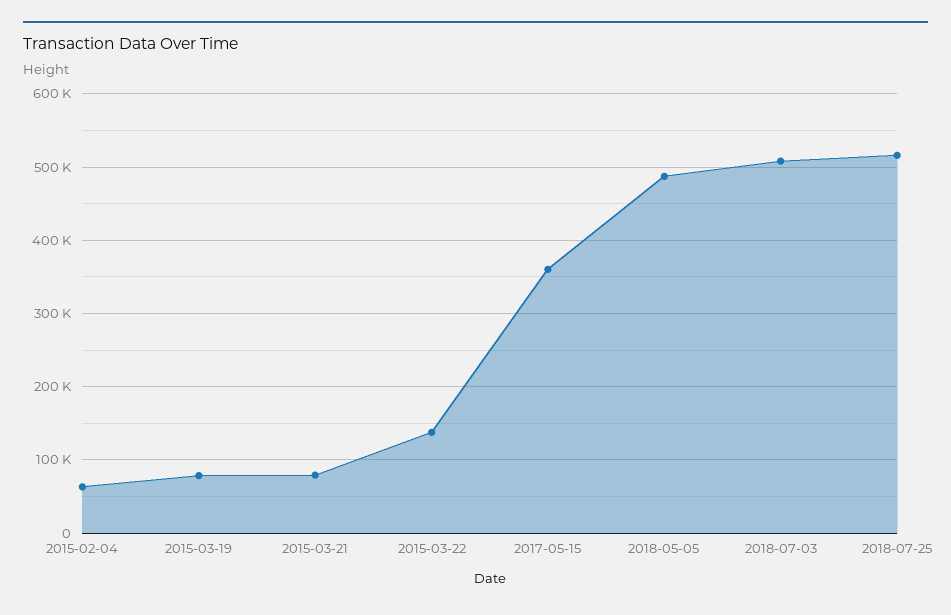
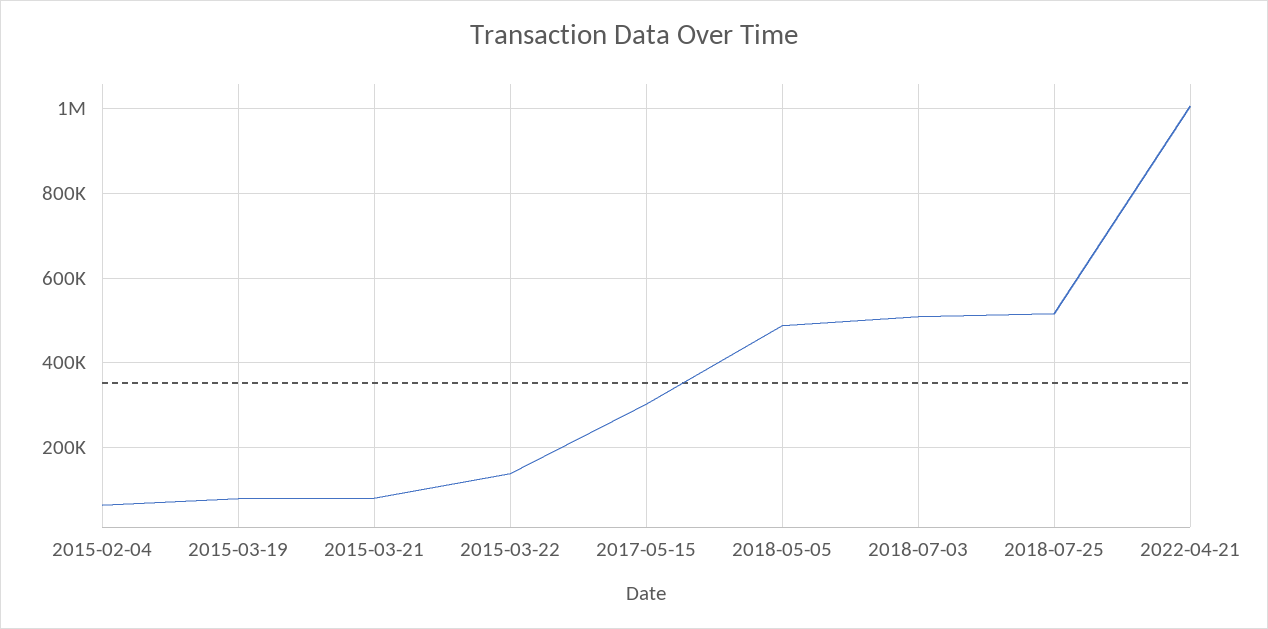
2017-05-15: 360000 -> 300000
2022-04-21: none -> 1000000

